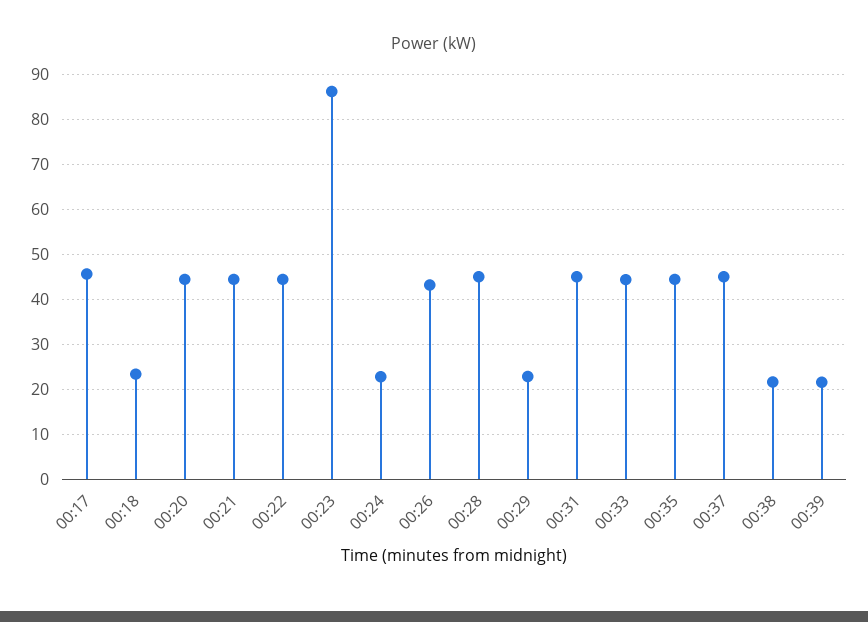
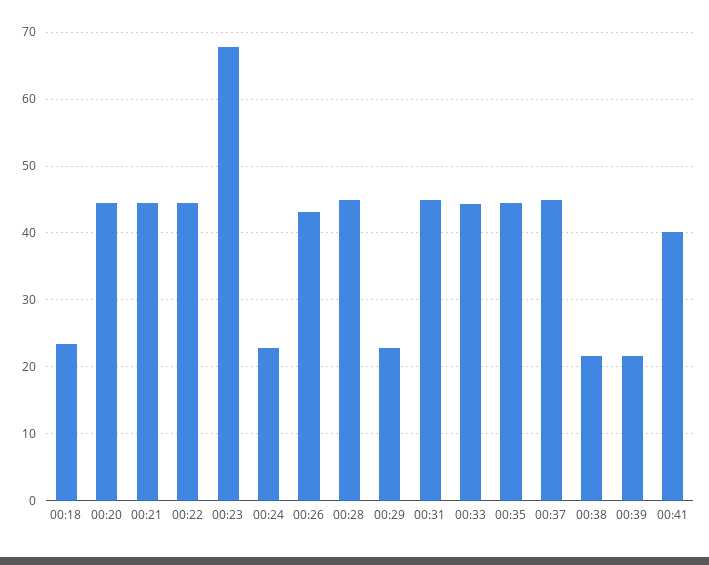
00:17: 46 -> none
00:23: 86 -> 68
00:41: none -> 40

